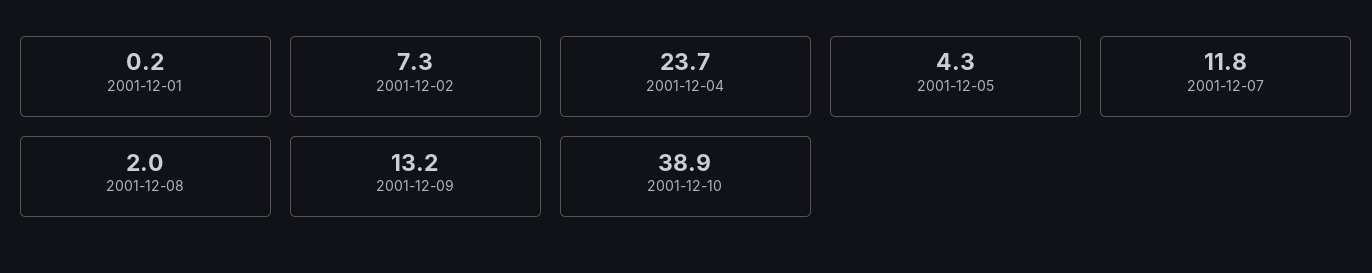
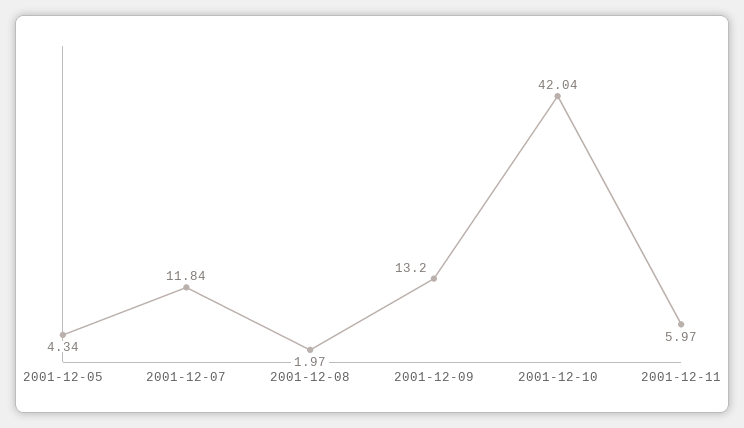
2001-12-01: 0.2 -> none
2001-12-02: 7.3 -> none
2001-12-04: 23.7 -> none
2001-12-10: 38.9 -> 42.04
2001-12-11: none -> 5.97

